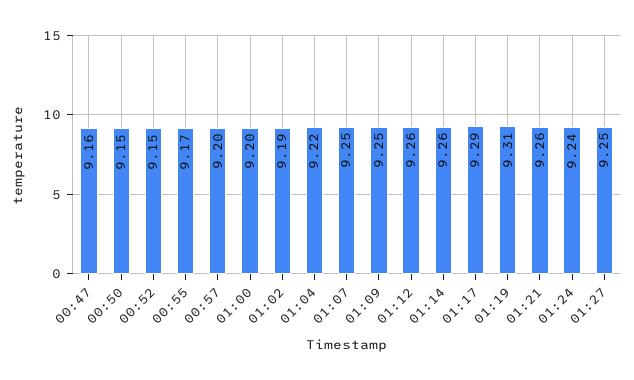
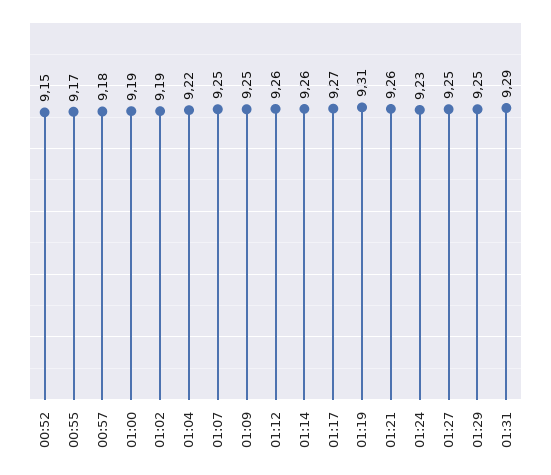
00:47: 9.16 -> none
00:50: 9.15 -> none
00:57: 9.2 -> 9.18
01:00: 9.2 -> 9.19
01:17: 9.29 -> 9.27
01:24: 9.24 -> 9.23
01:29: none -> 9.25
01:31: none -> 9.29

